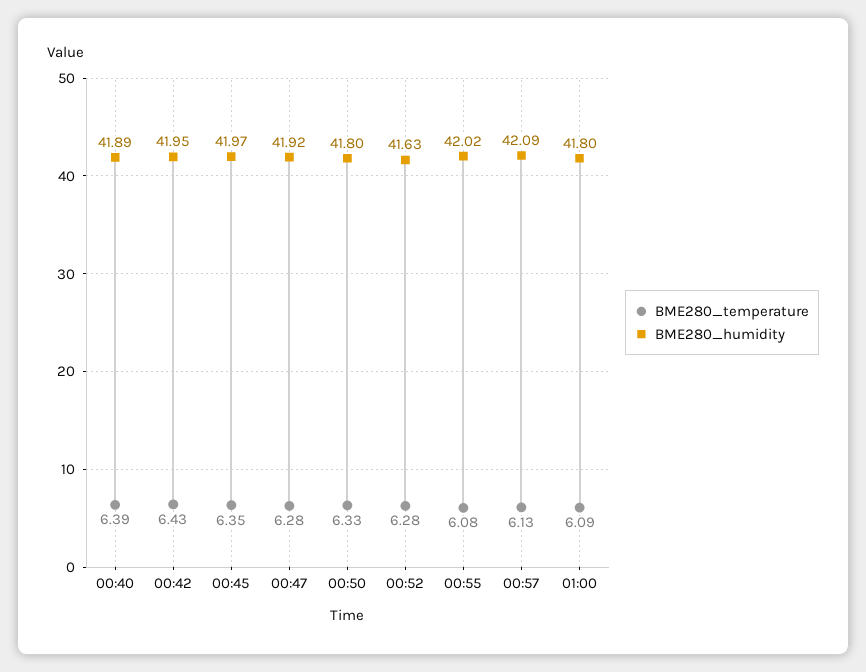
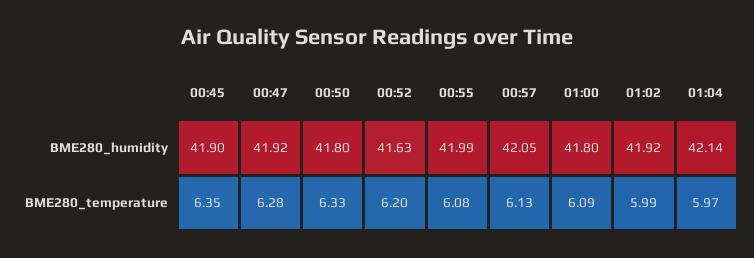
BME280_temperature, 00:40: 6.39 -> none
BME280_humidity, 00:40: 41.89 -> none
BME280_temperature, 00:42: 6.43 -> none
BME280_humidity, 00:42: 41.95 -> none
BME280_humidity, 00:45: 41.97 -> 41.9
BME280_temperature, 00:52: 6.28 -> 6.2
BME280_humidity, 00:55: 42.02 -> 41.99
BME280_humidity, 00:57: 42.09 -> 42.05
BME280_humidity, 01:02: none -> 41.92
BME280_humidity, 01:04: none -> 42.14
BME280_temperature, 01:02: none -> 5.99
BME280_temperature, 01:04: none -> 5.97

